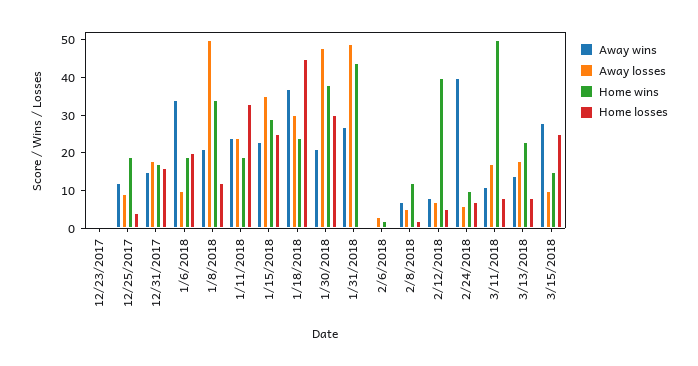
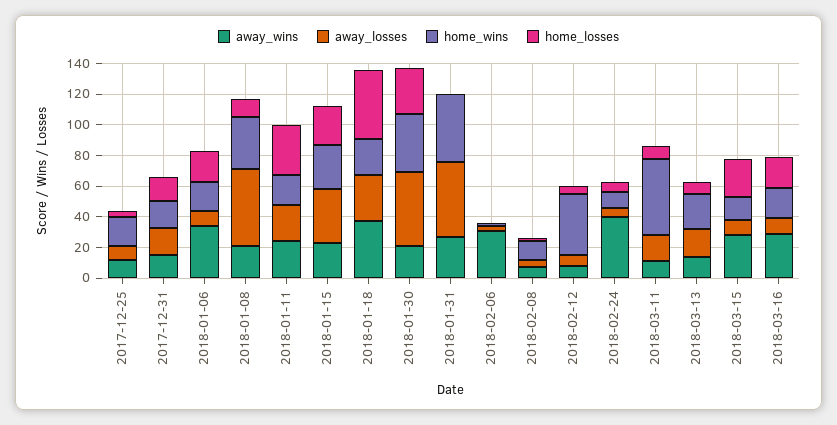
Away wins, 12/23/2017: 0 -> none
Away losses, 12/23/2017: 0 -> none
Home wins, 12/23/2017: 0 -> none
Home losses, 12/23/2017: 0 -> none
Away wins, 2/6/2018: 0 -> 30
Away wins, 2018-03-16: none -> 30
Away losses, 2018-03-16: none -> 10
Home wins, 2018-03-16: none -> 20
Home losses, 2018-03-16: none -> 20

